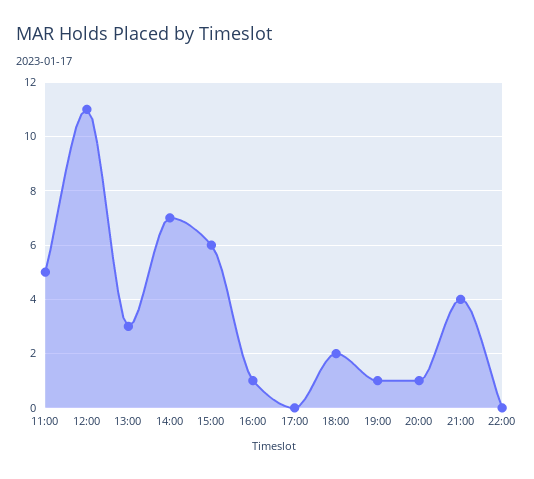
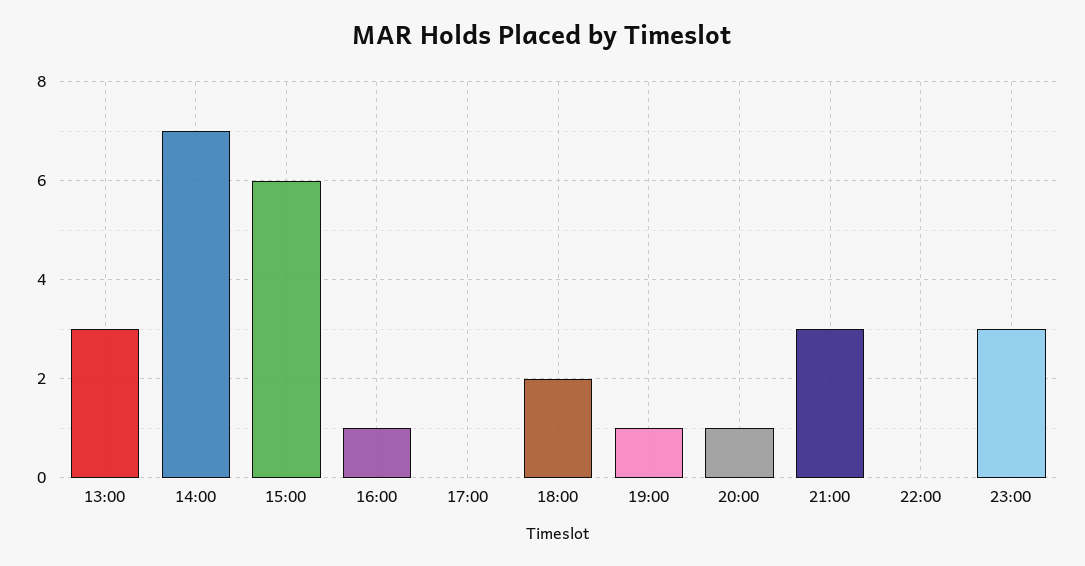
11:00: 5 -> none
12:00: 11 -> none
21:00: 4 -> 3
23:00: none -> 3

